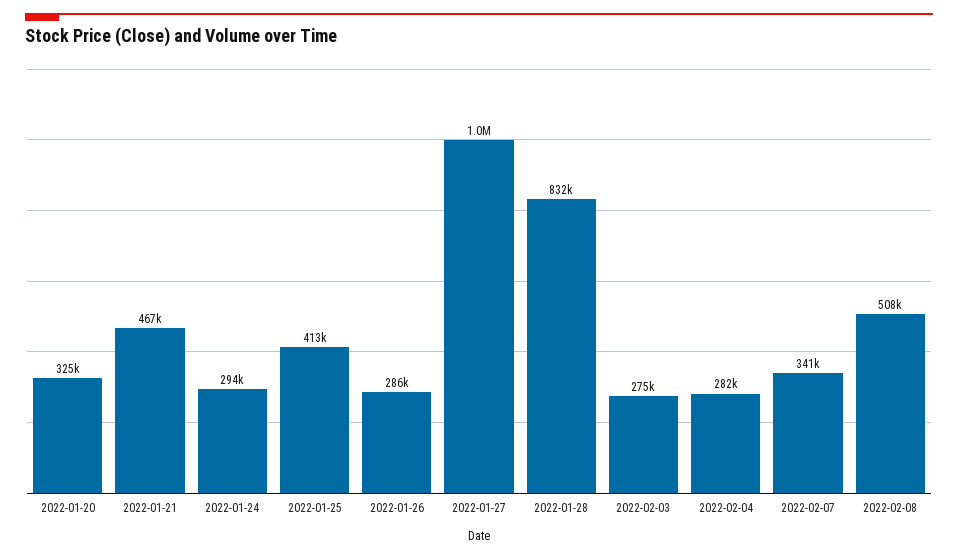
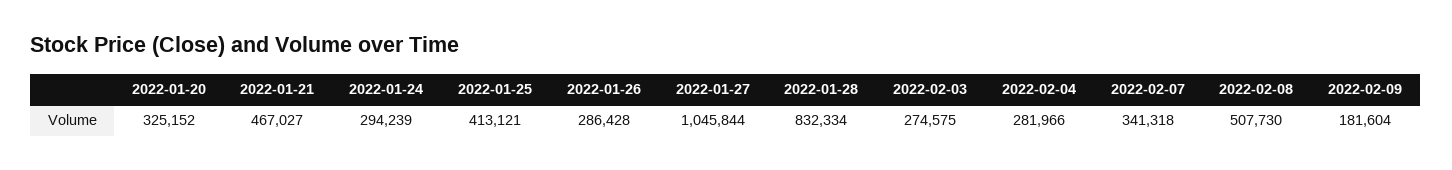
2022-02-09: none -> 181604

